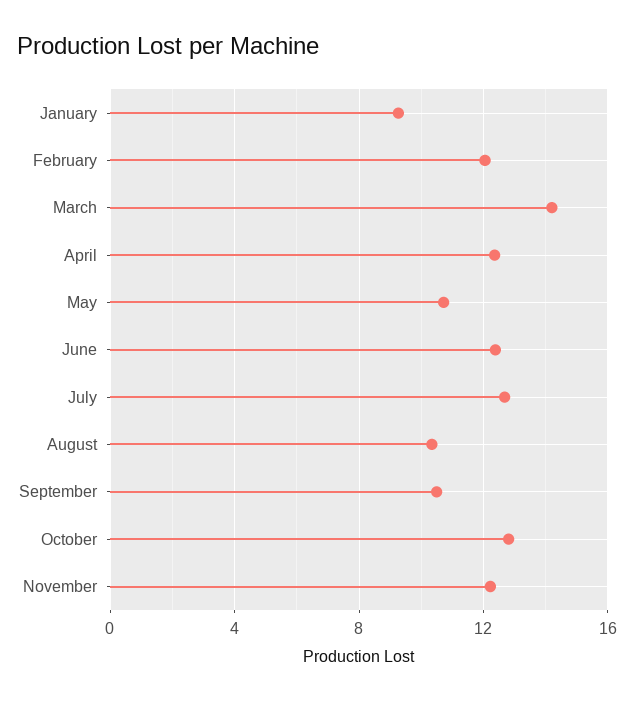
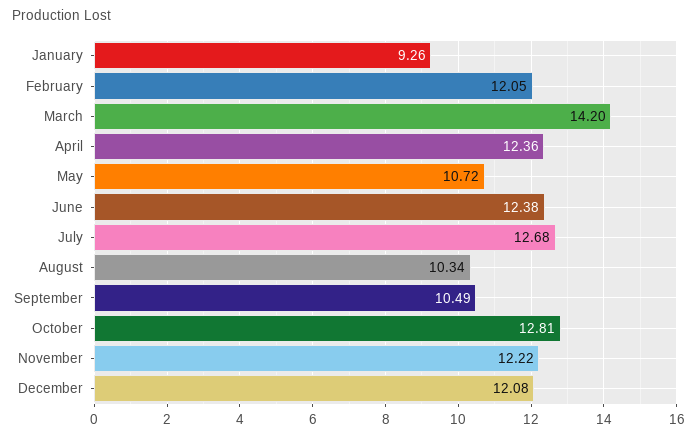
December: none -> 12.08

